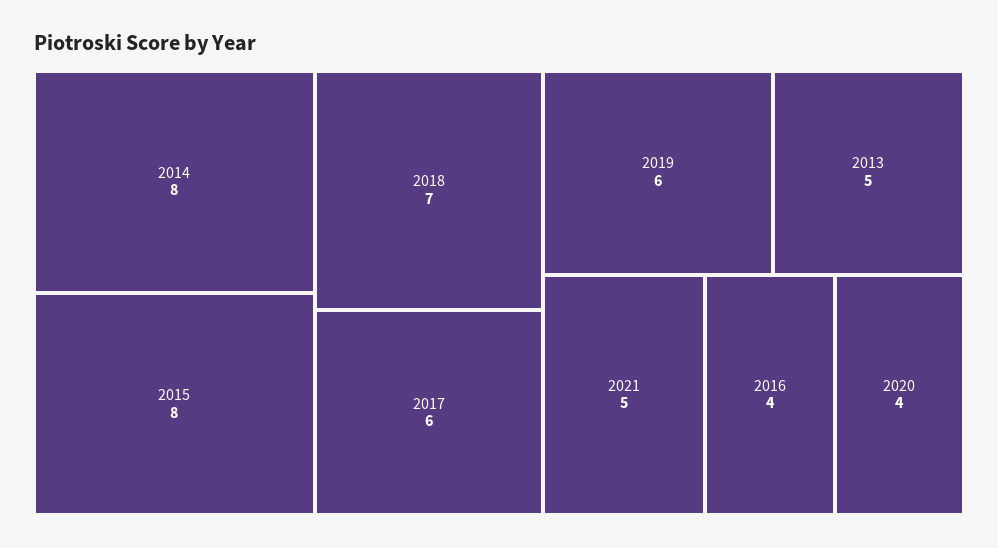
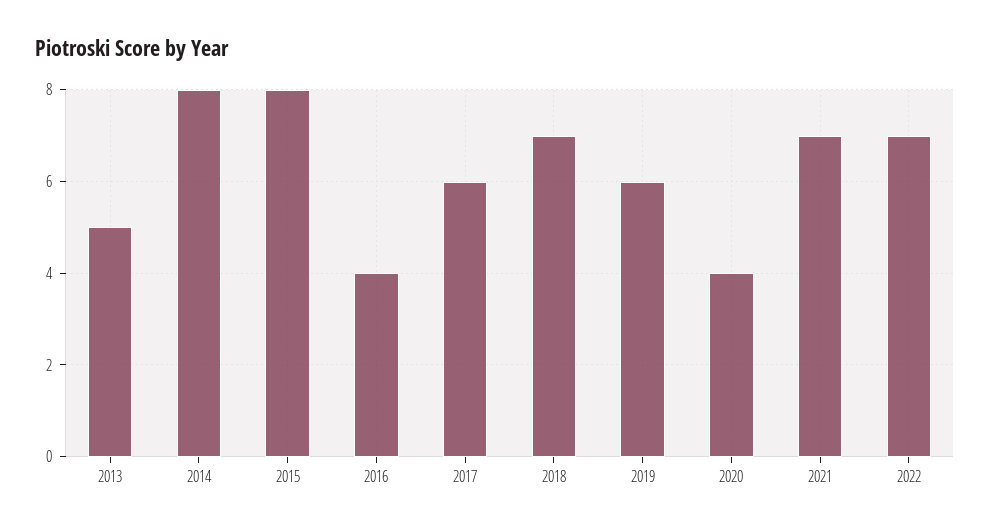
2021: 5 -> 7
2022: none -> 7

